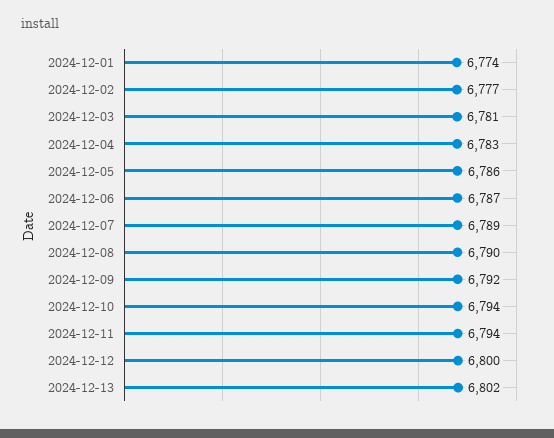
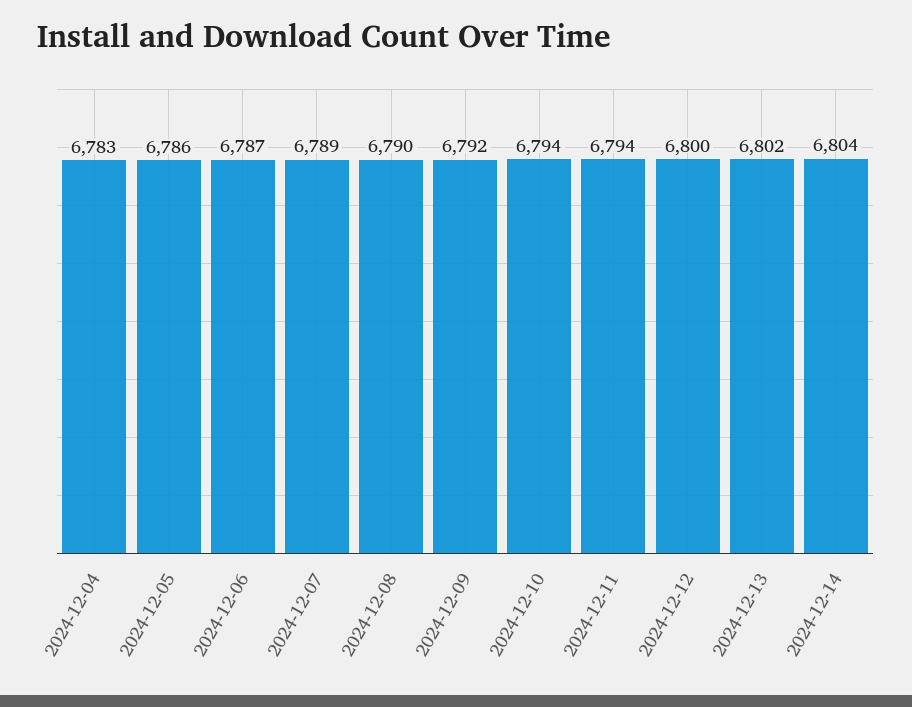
2024-12-01: 6774 -> none
2024-12-02: 6777 -> none
2024-12-03: 6781 -> none
2024-12-14: none -> 6804

